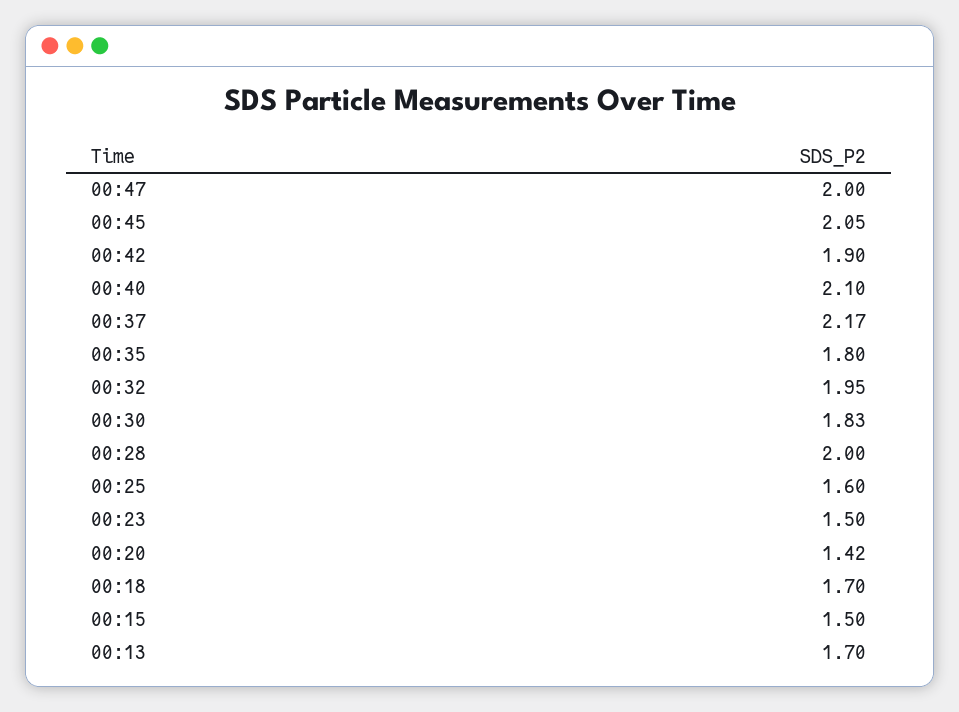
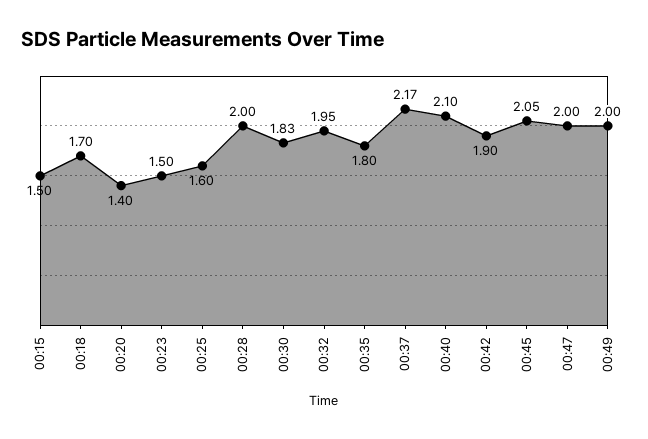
00:20: 1.42 -> 1.4
00:13: 1.7 -> none
00:49: none -> 2

